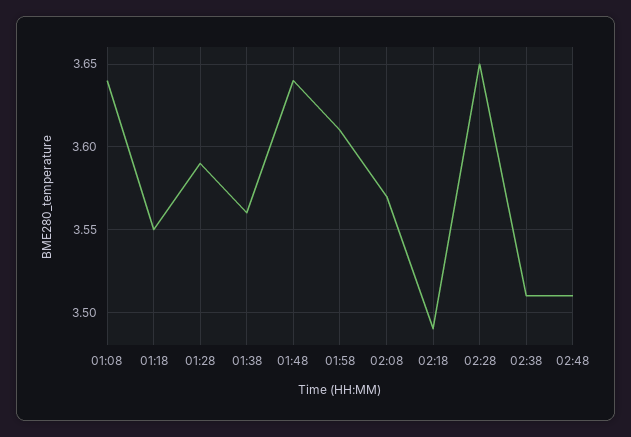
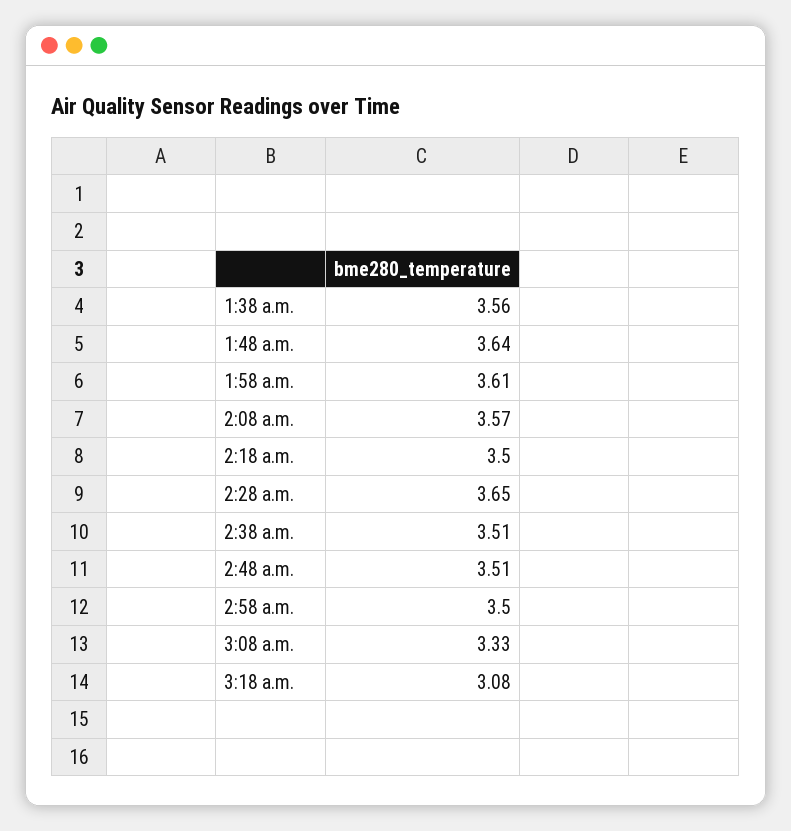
01:08: 3.64 -> none
01:18: 3.55 -> none
01:28: 3.59 -> none
02:18: 3.49 -> 3.5
2:58 a.m.: none -> 3.5
3:08 a.m.: none -> 3.33
3:18 a.m.: none -> 3.08

